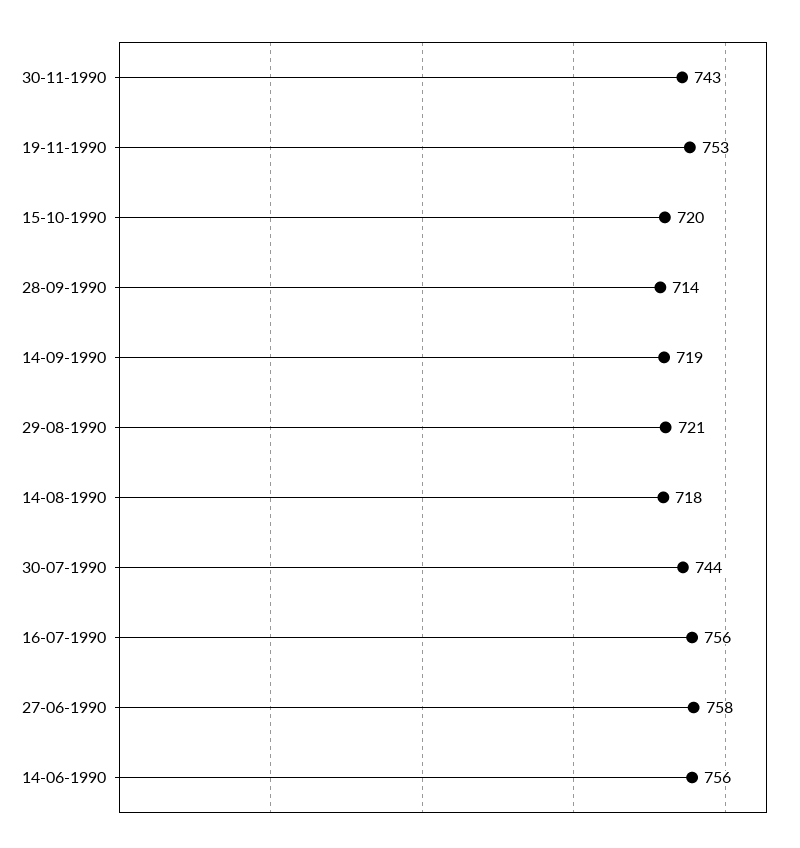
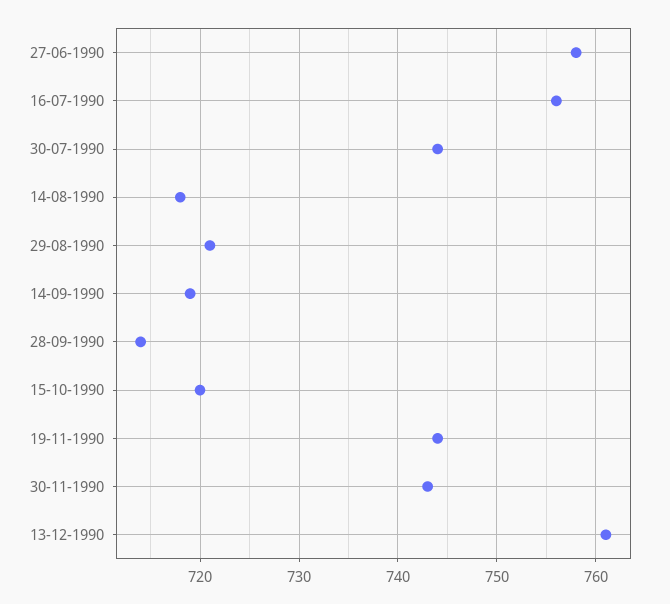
19-11-1990: 753 -> 744
14-06-1990: 756 -> none
13-12-1990: none -> 761

